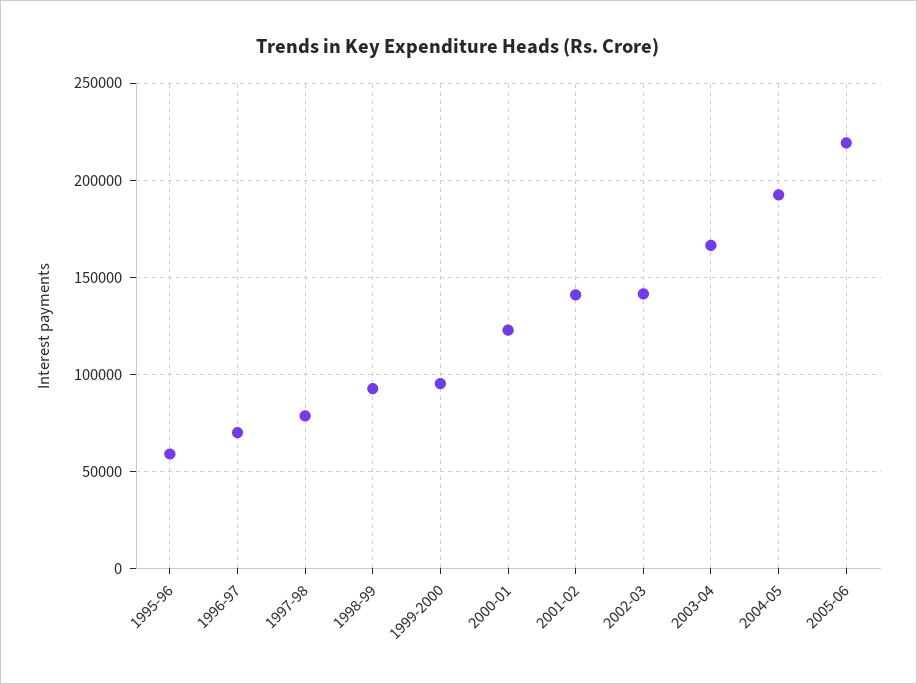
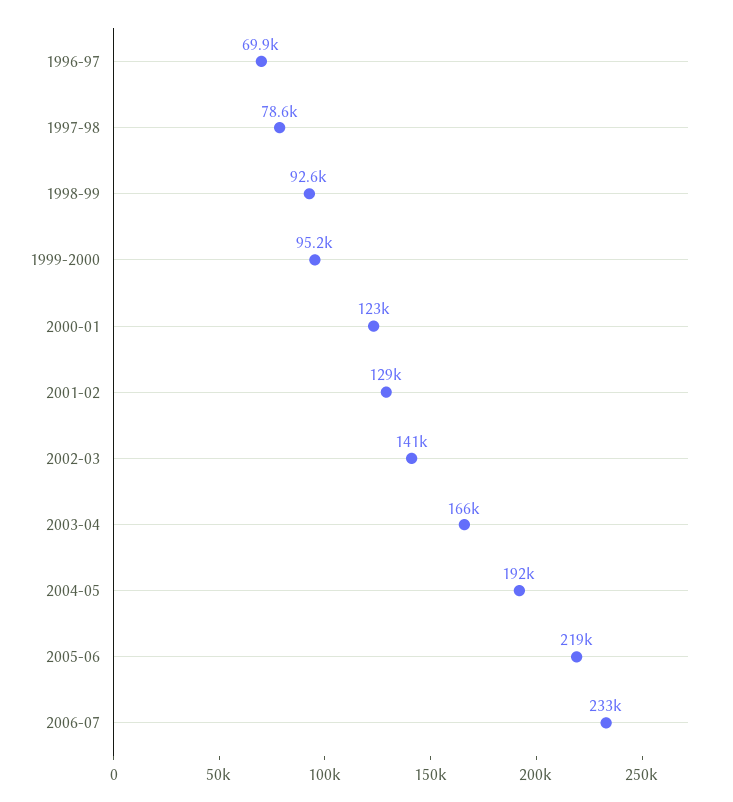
1995-96: 60000 -> none
2001-02: 140000 -> 129000
2006-07: none -> 233000

